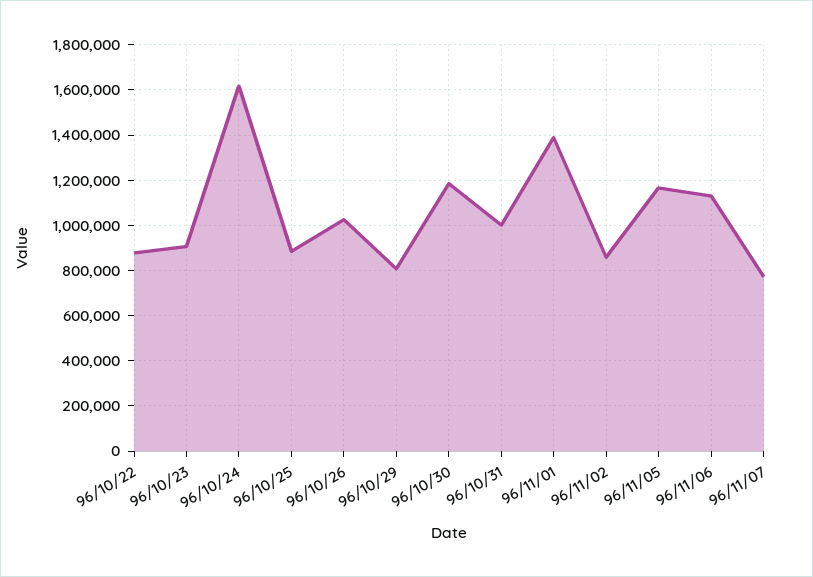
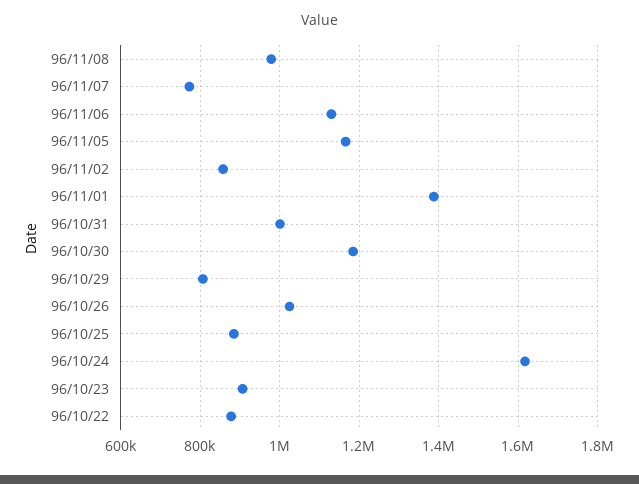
96/11/08: none -> 980000

